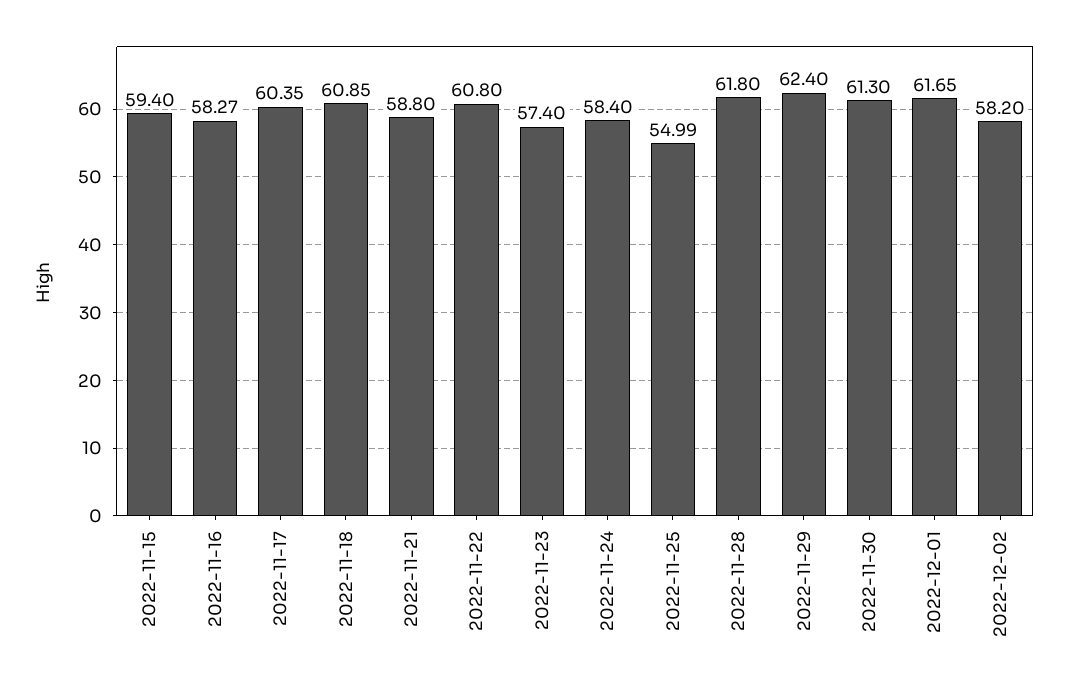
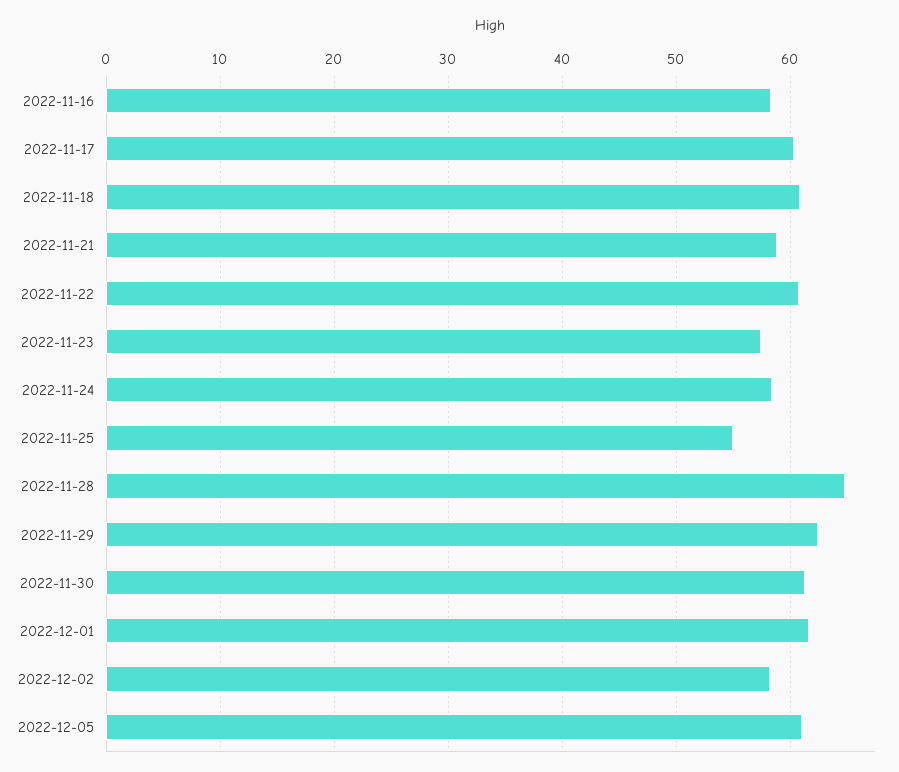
2022-11-15: 59.4 -> none
2022-11-28: 61.8 -> 65
2022-12-05: none -> 61

